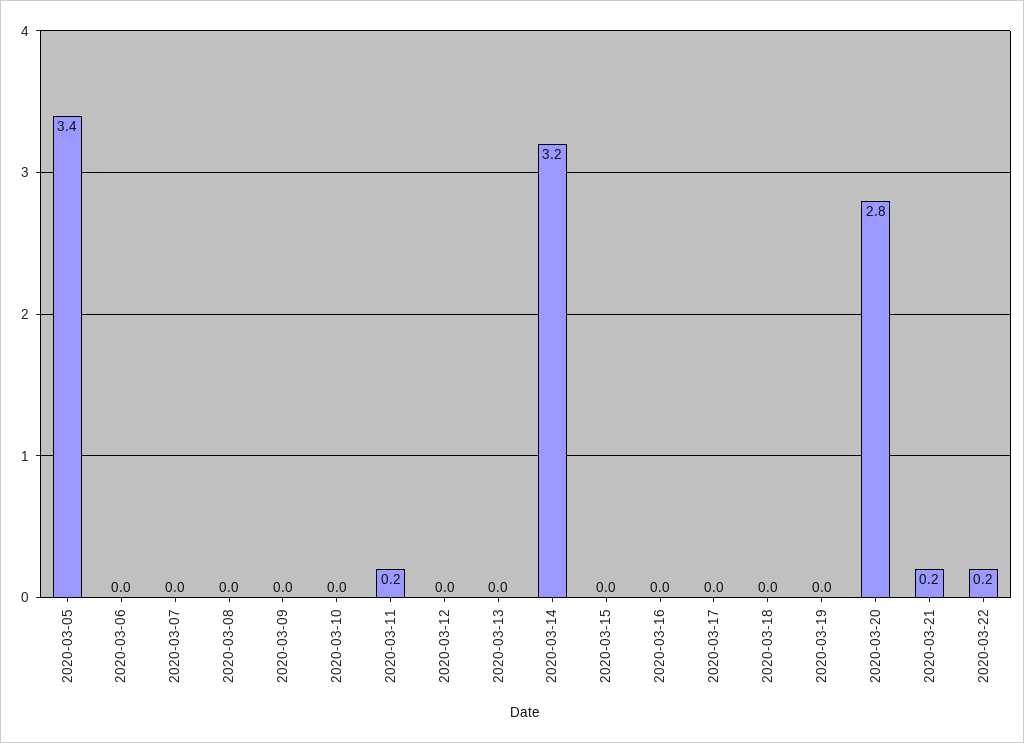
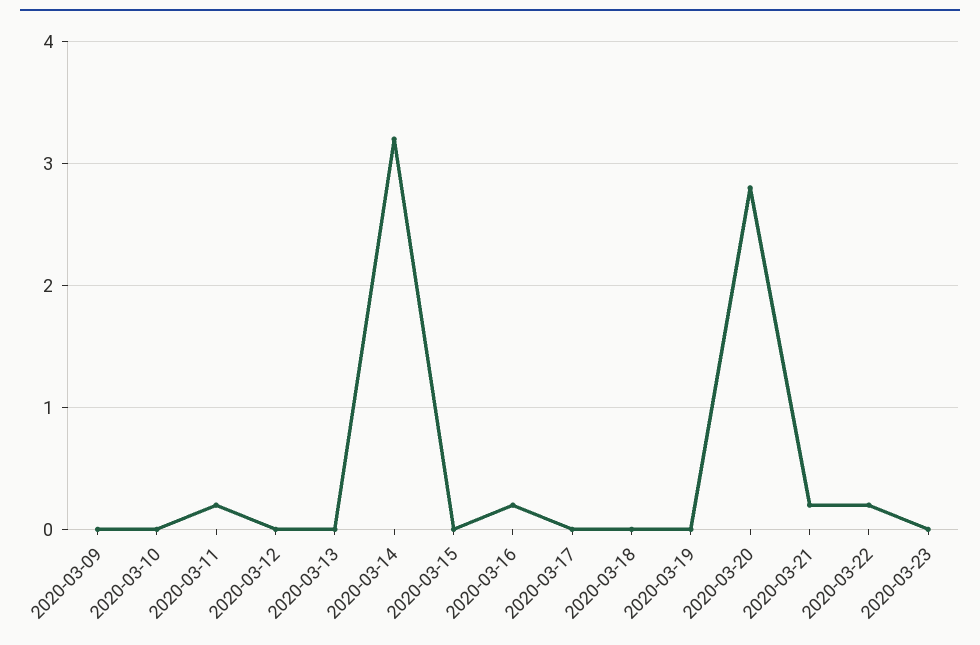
2020-03-05: 3.4 -> none
2020-03-06: 0 -> none
2020-03-07: 0 -> none
2020-03-08: 0 -> none
2020-03-16: 0 -> 0.2
2020-03-23: none -> 0

